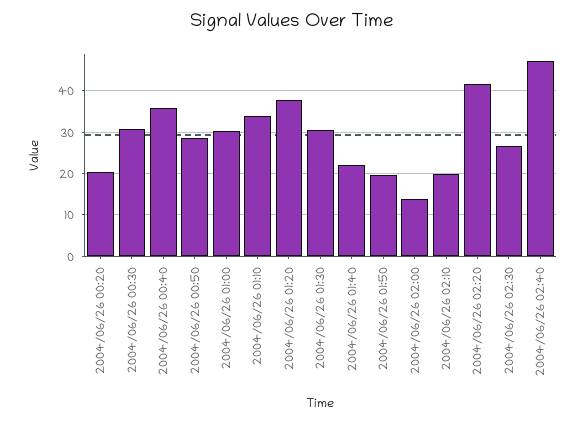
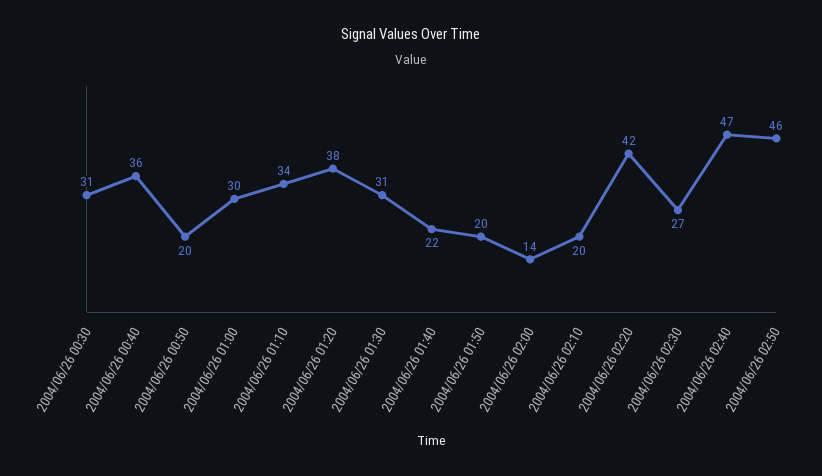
2004/06/26 00:20: 20 -> none
2004/06/26 00:50: 28 -> 20
2004/06/26 02:50: none -> 46

